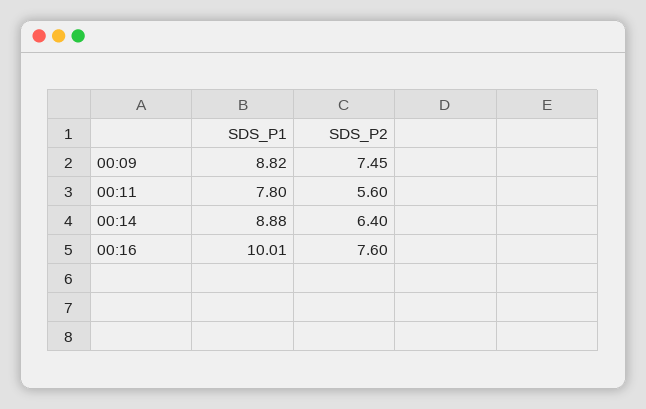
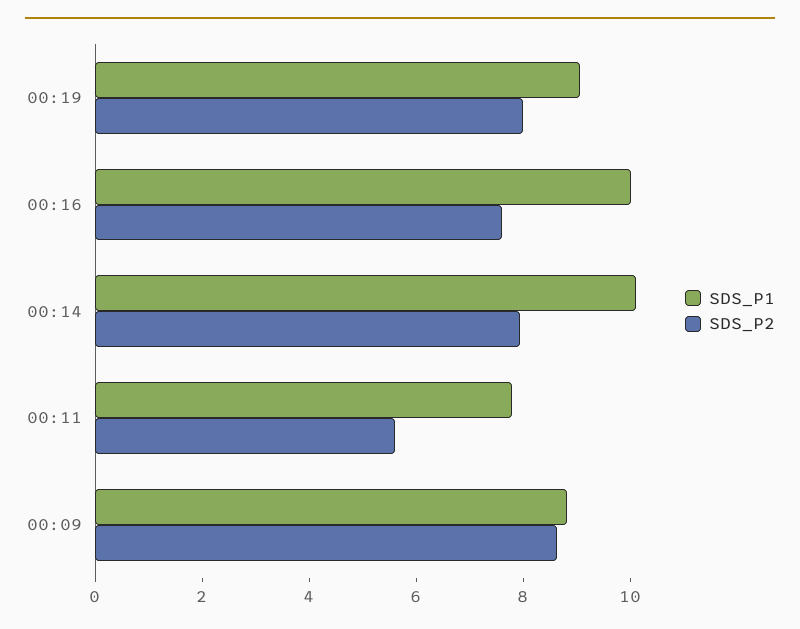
SDS_P2, 00:09: 7.45 -> 8.5
SDS_P1, 00:14: 8.88 -> 10
SDS_P2, 00:14: 6.4 -> 8
SDS_P1, 00:19: none -> 9
SDS_P2, 00:19: none -> 8

